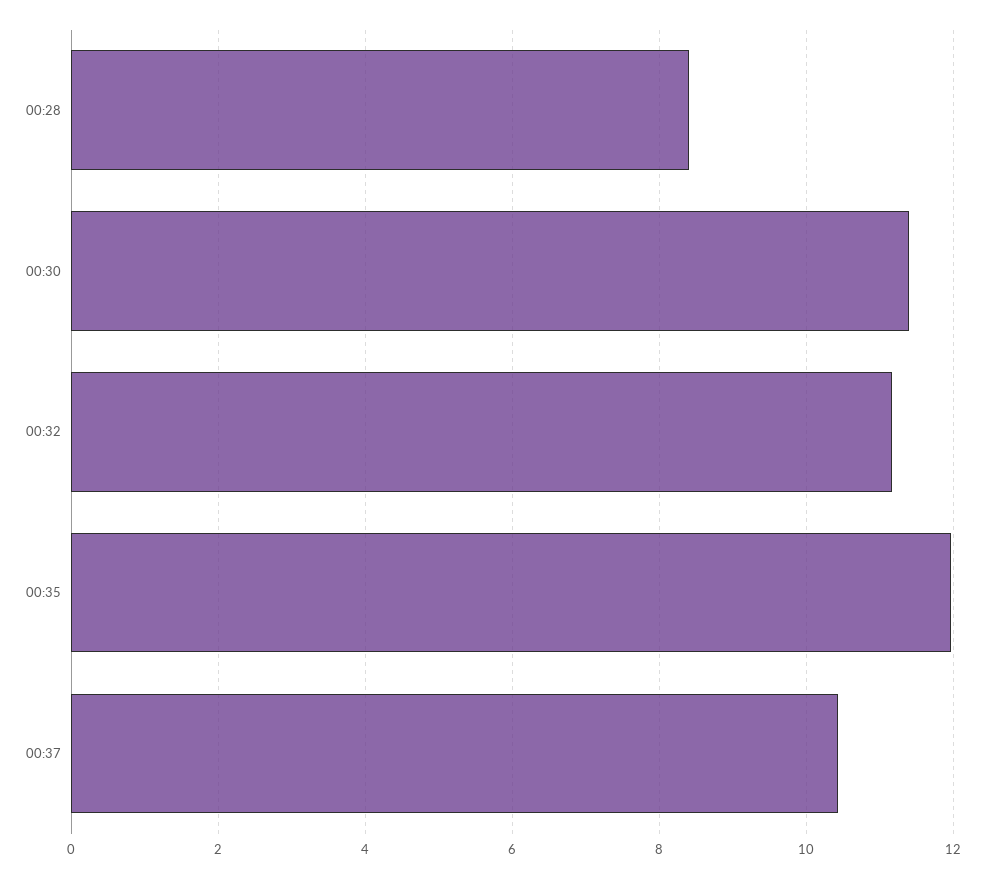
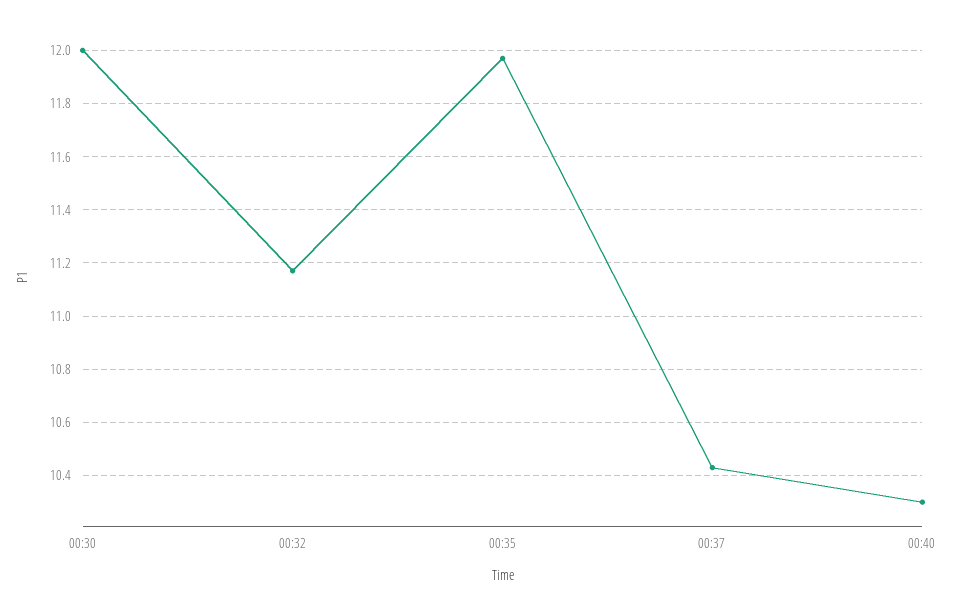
00:28: 8.4 -> none
00:30: 11.4 -> 12
00:40: none -> 10.3

